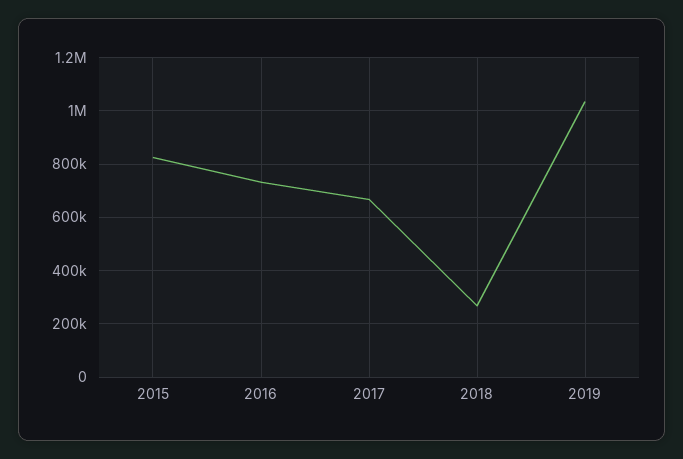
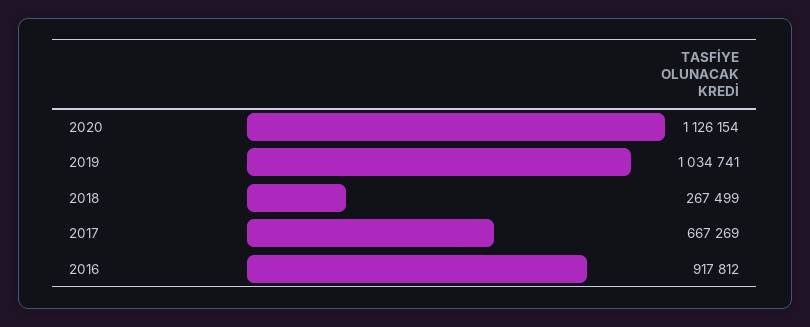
2015: 825000 -> none
2016: 725000 -> 917812
2020: none -> 1126154

